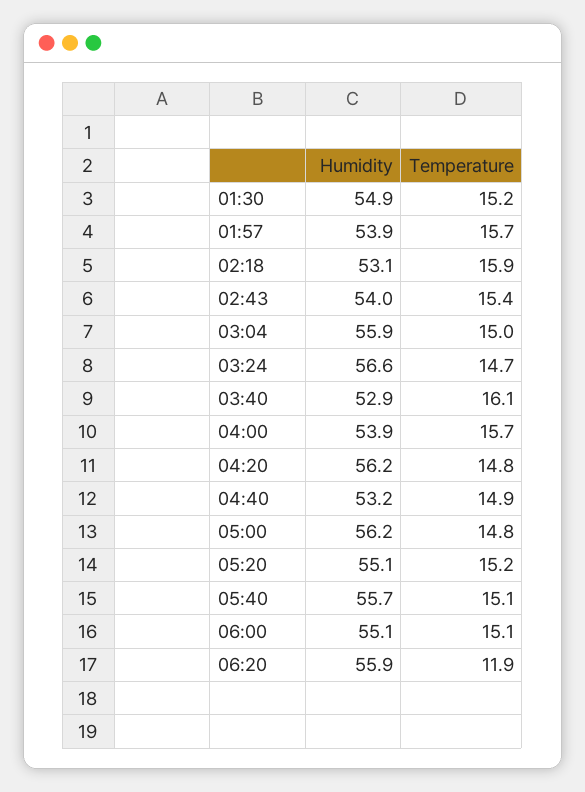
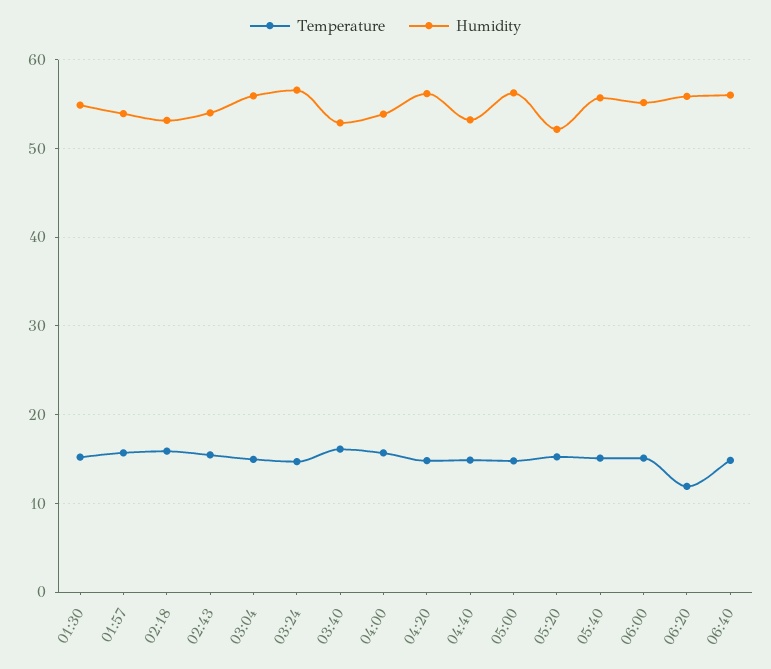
Humidity, 05:20: 55.1 -> 52
Temperature, 06:40: none -> 15
Humidity, 06:40: none -> 56

